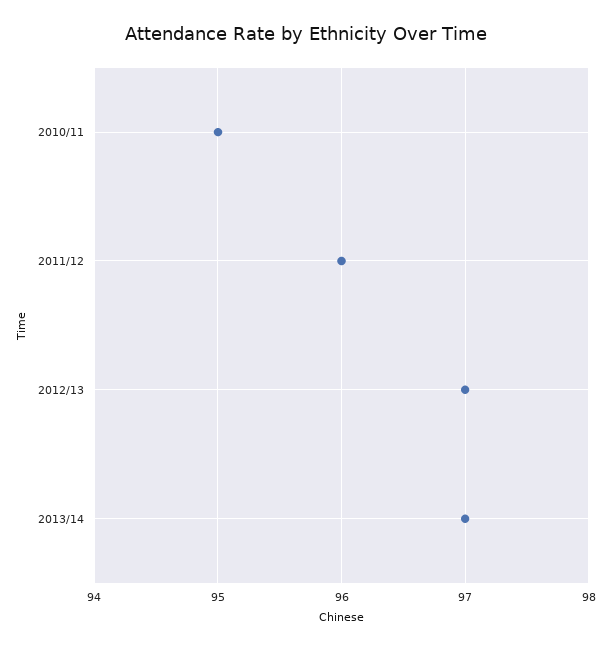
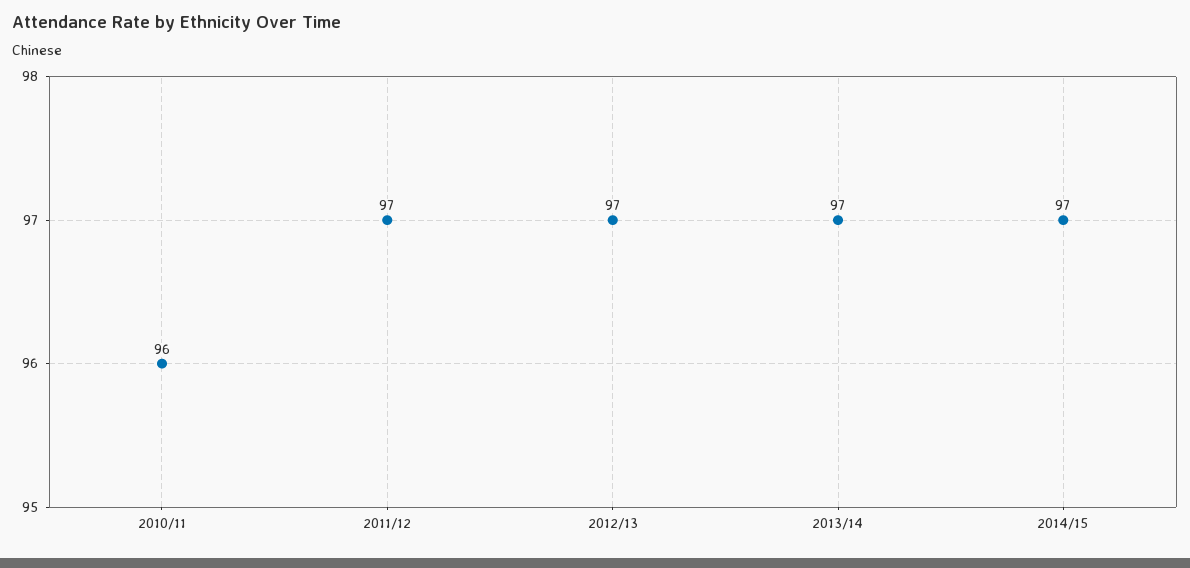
2010/11: 95 -> 96
2011/12: 96 -> 97
2014/15: none -> 97

